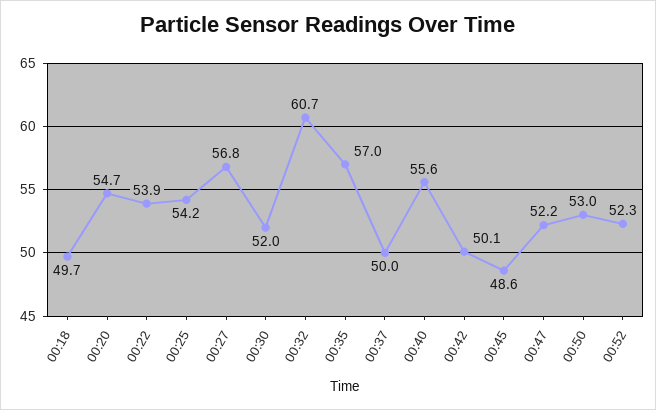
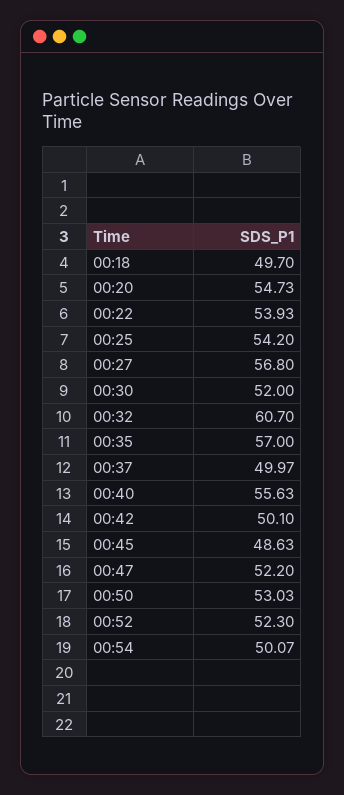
00:54: none -> 50.07

